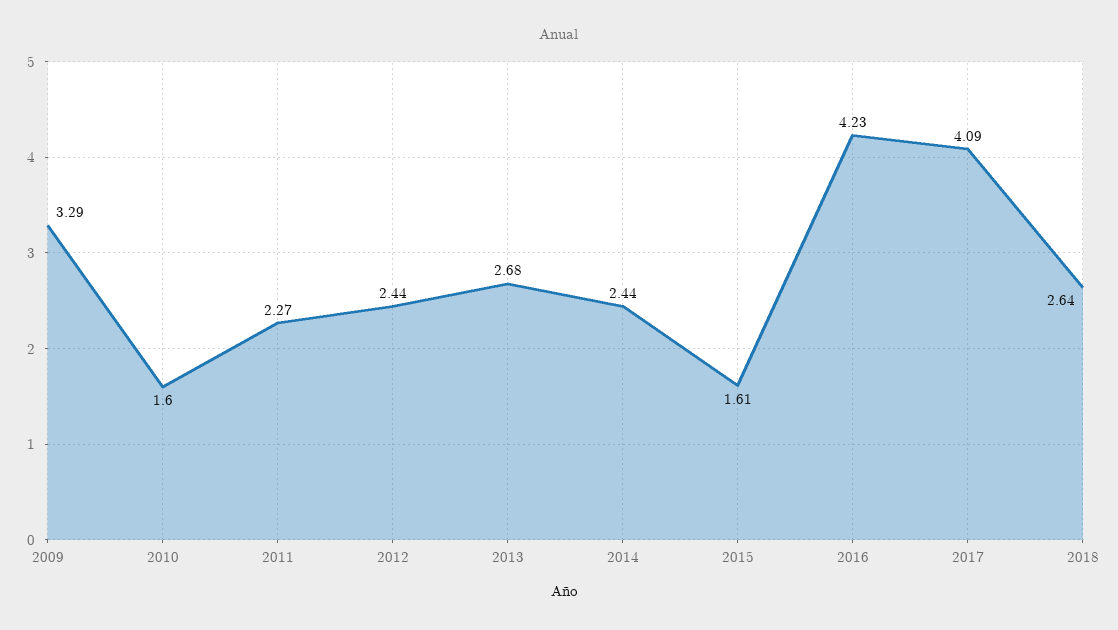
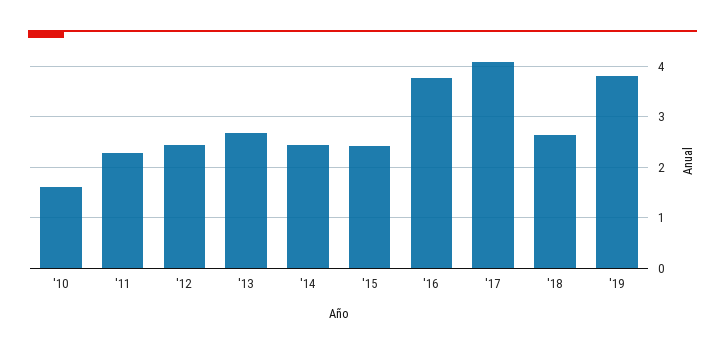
2009: 3.29 -> none
2015: 1.61 -> 2.4
2016: 4.23 -> 3.8
'19: none -> 3.8

